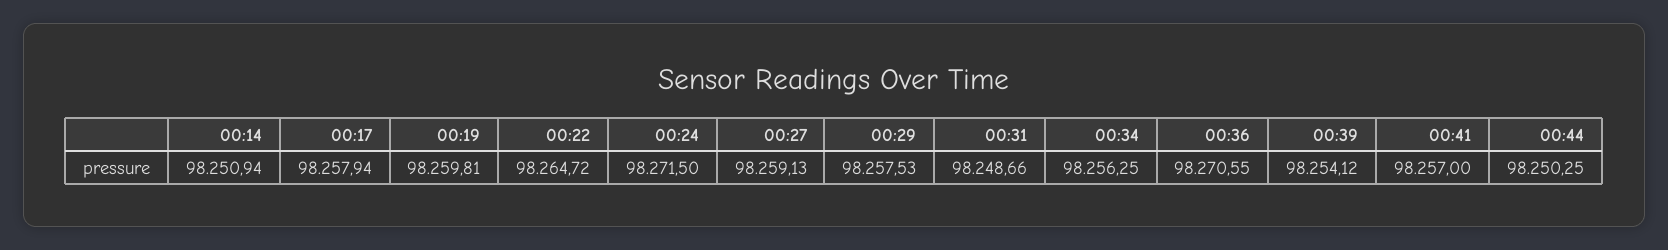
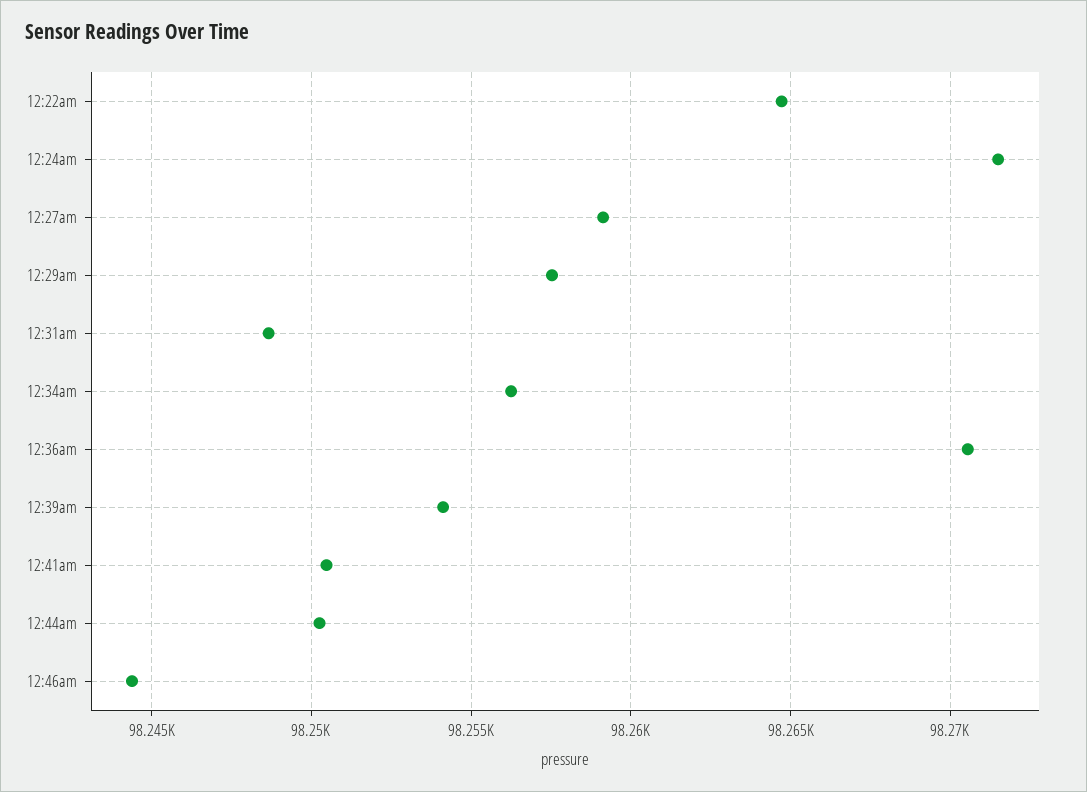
00:14: 98250.94 -> none
00:17: 98257.94 -> none
00:19: 98259.81 -> none
00:41: 98257 -> 98250.5
12:46am: none -> 98244.5

